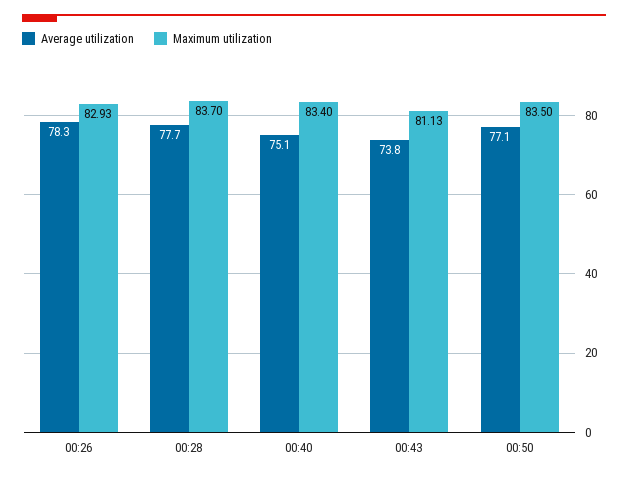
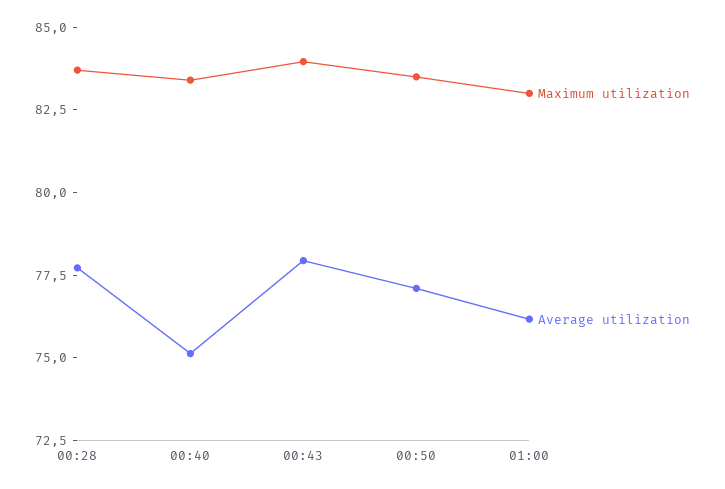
Average utilization, 00:26: 78.3 -> none
Maximum utilization, 00:26: 82.93 -> none
Average utilization, 00:43: 73.8 -> 78
Maximum utilization, 00:43: 81.13 -> 84
Maximum utilization, 01:00: none -> 83
Average utilization, 01:00: none -> 76

